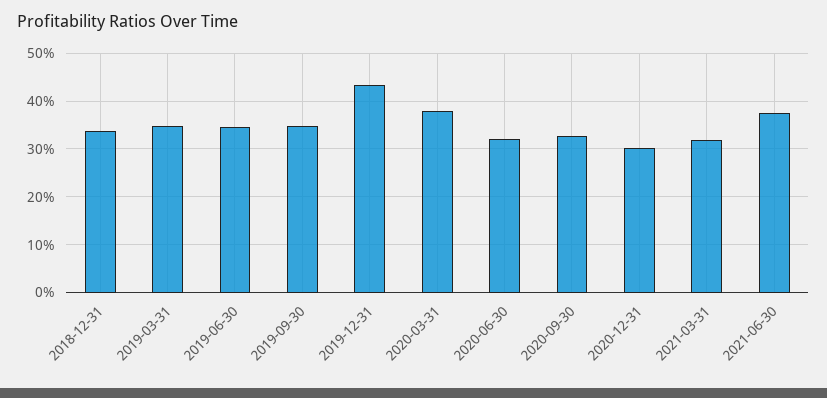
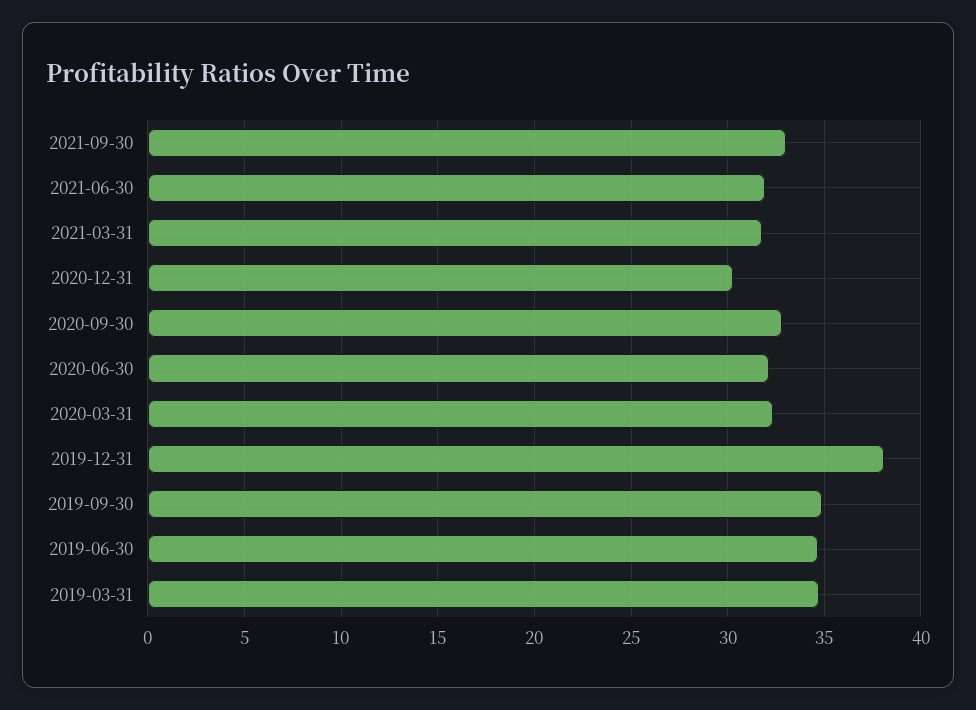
2018-12-31: 34 -> none
2019-12-31: 44 -> 38
2020-03-31: 38 -> 32.5
2021-06-30: 38 -> 32
2021-09-30: none -> 33

